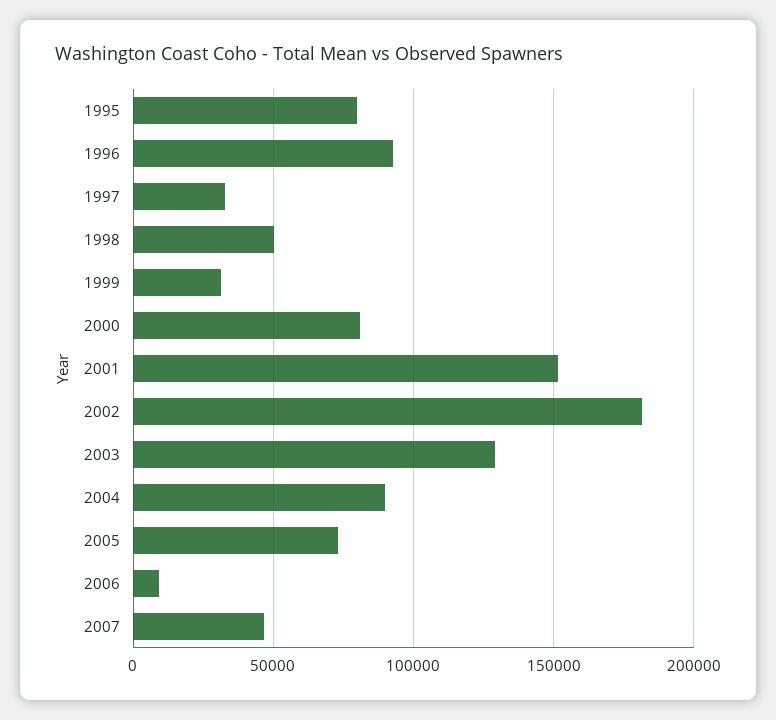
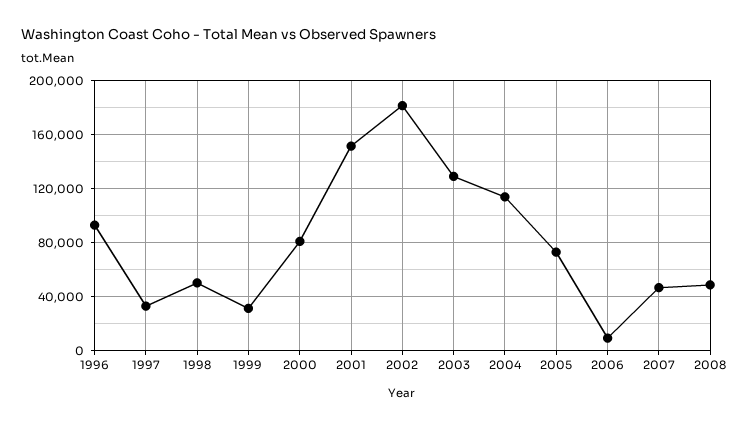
1995: 80000 -> none
2004: 90000 -> 115000
2008: none -> 50000

